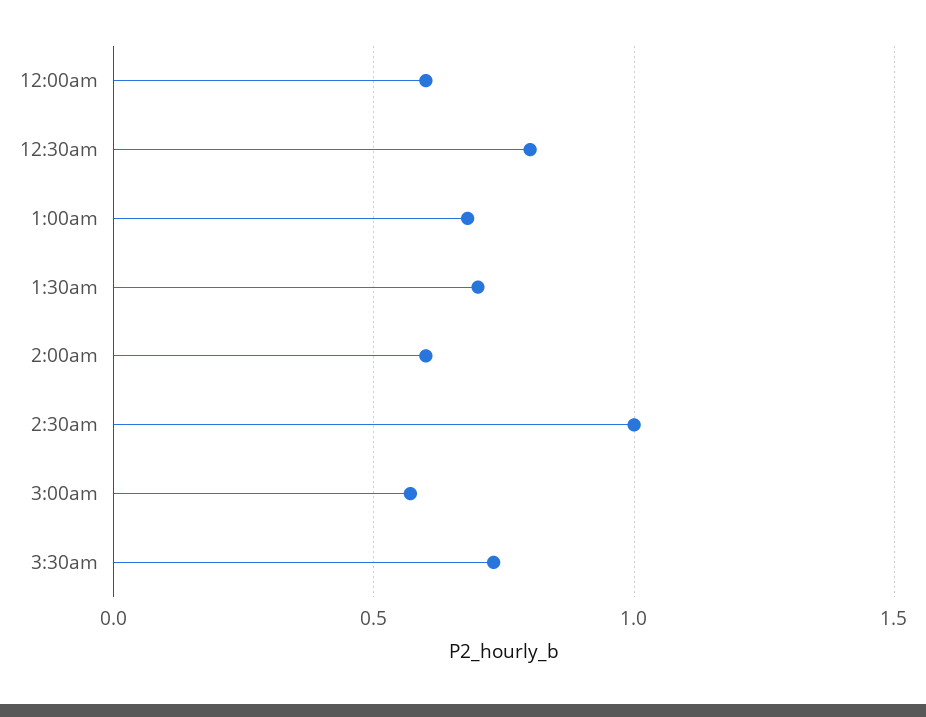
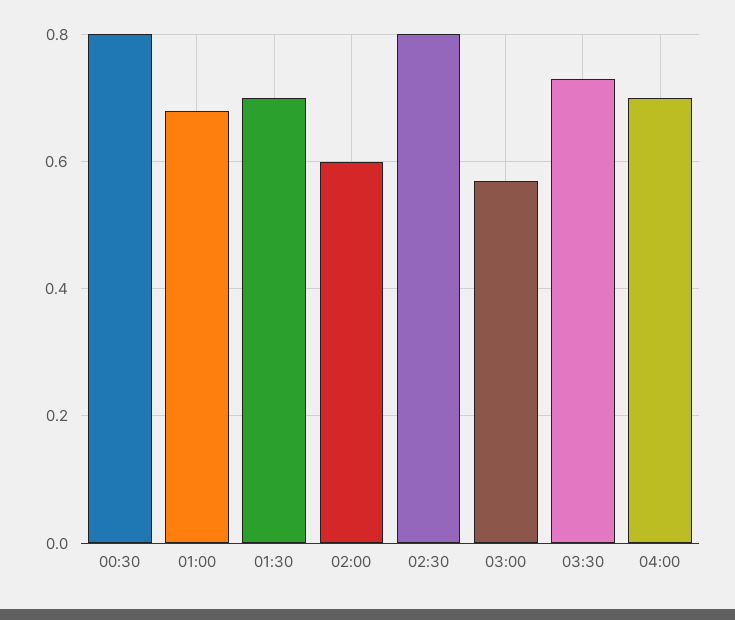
12:00am: 0.6 -> none
2:30am: 1 -> 0.8
04:00: none -> 0.7

